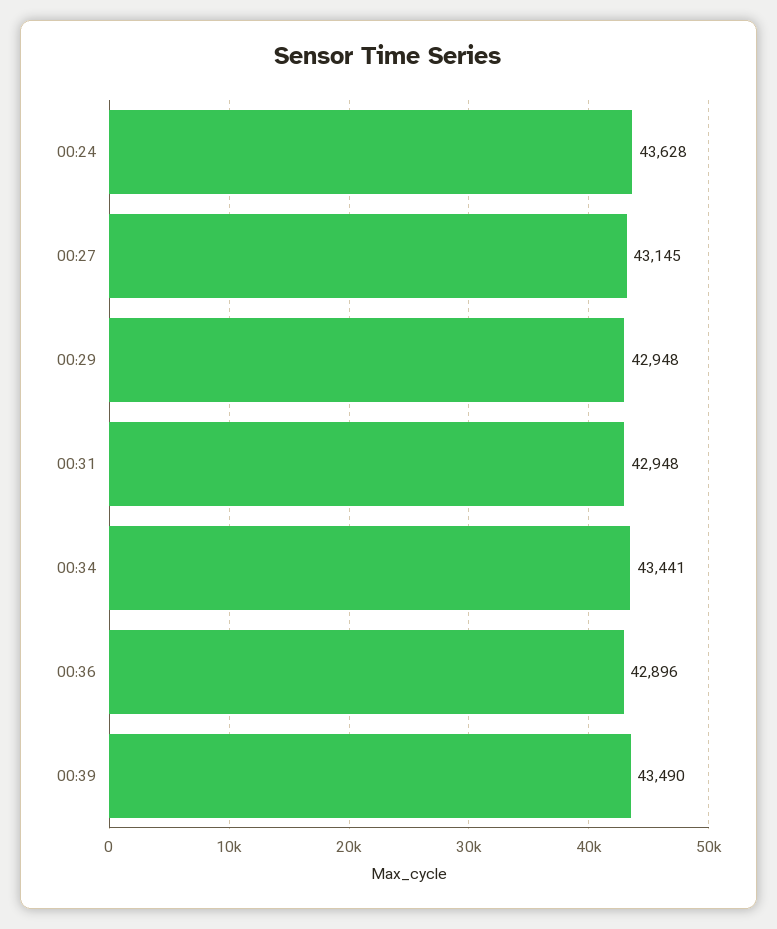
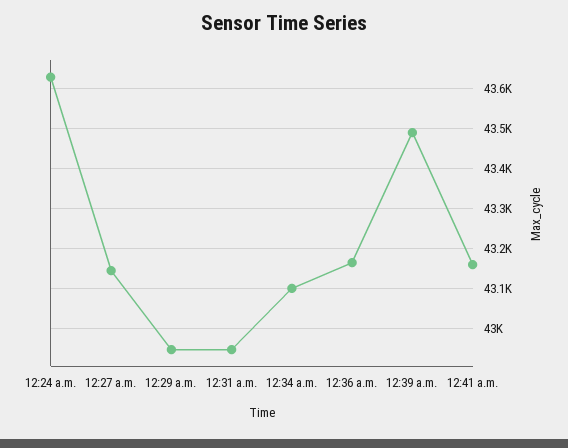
00:34: 43441 -> 43100
00:36: 42896 -> 43160
12:41 a.m.: none -> 43160

